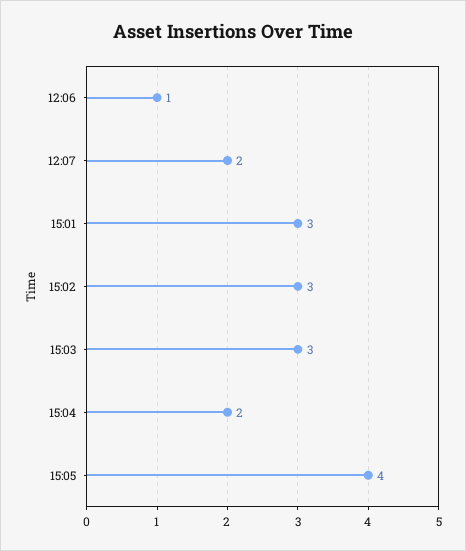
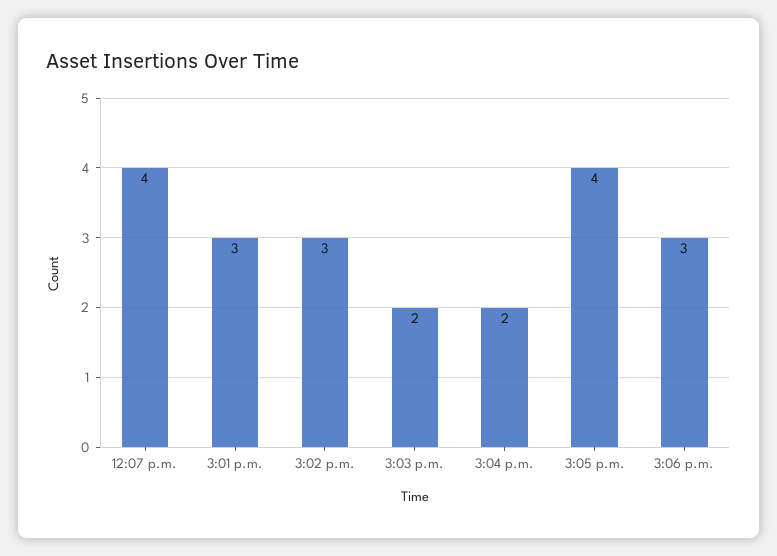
12:06: 1 -> none
12:07: 2 -> 4
15:03: 3 -> 2
3:06 p.m.: none -> 3

